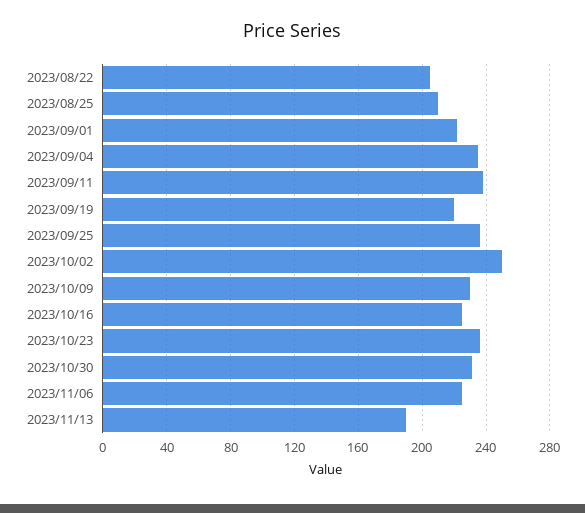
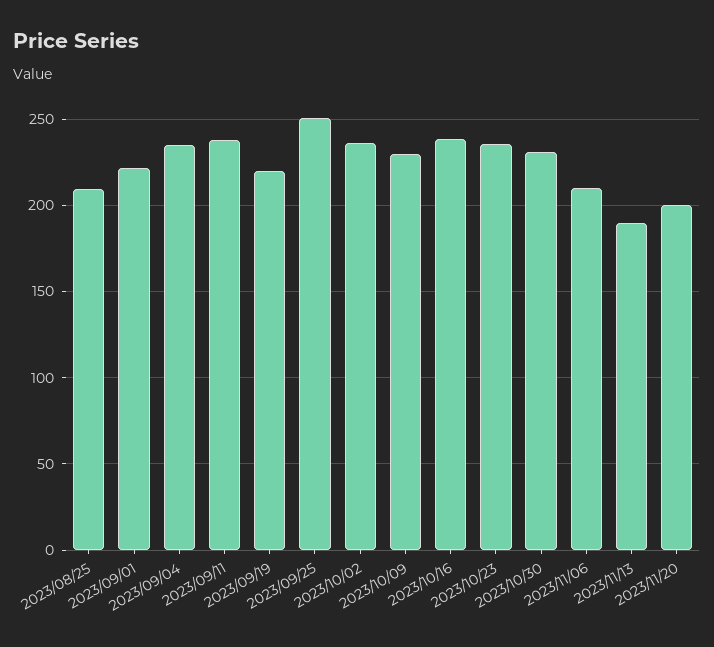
2023/08/22: 205 -> none
2023/09/25: 235 -> 250
2023/10/02: 250 -> 235
2023/10/16: 225 -> 240
2023/11/06: 225 -> 210
2023/11/20: none -> 200

